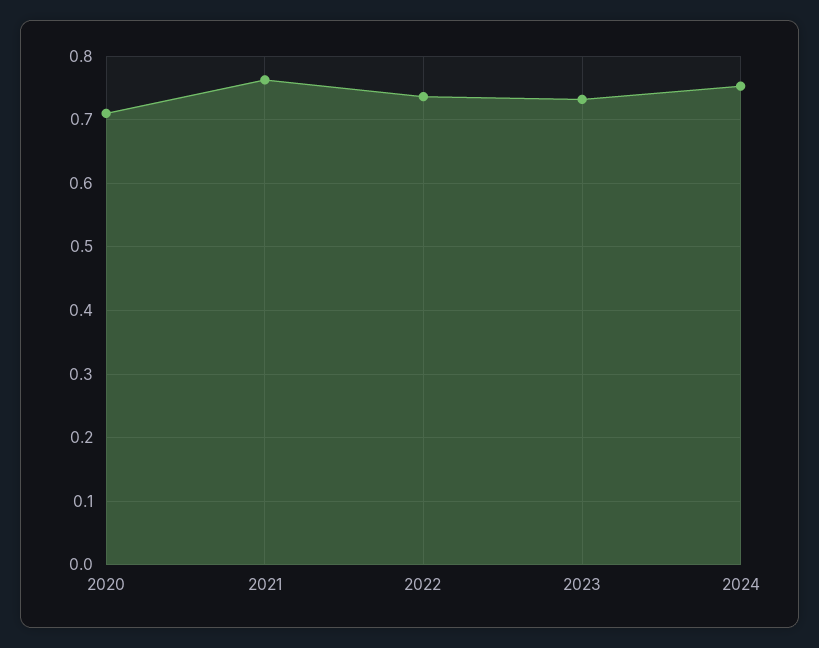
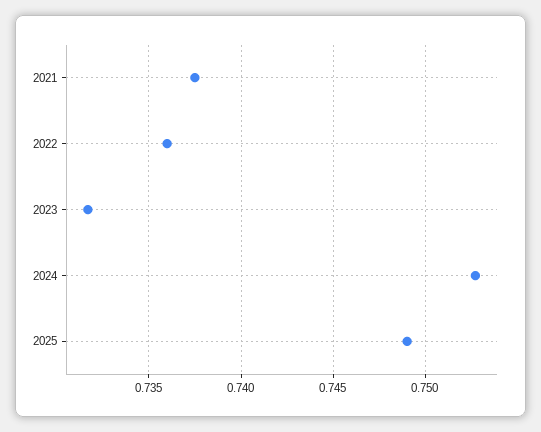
2020: 0.71 -> none
2021: 0.76 -> 0.7375
2025: none -> 0.749

